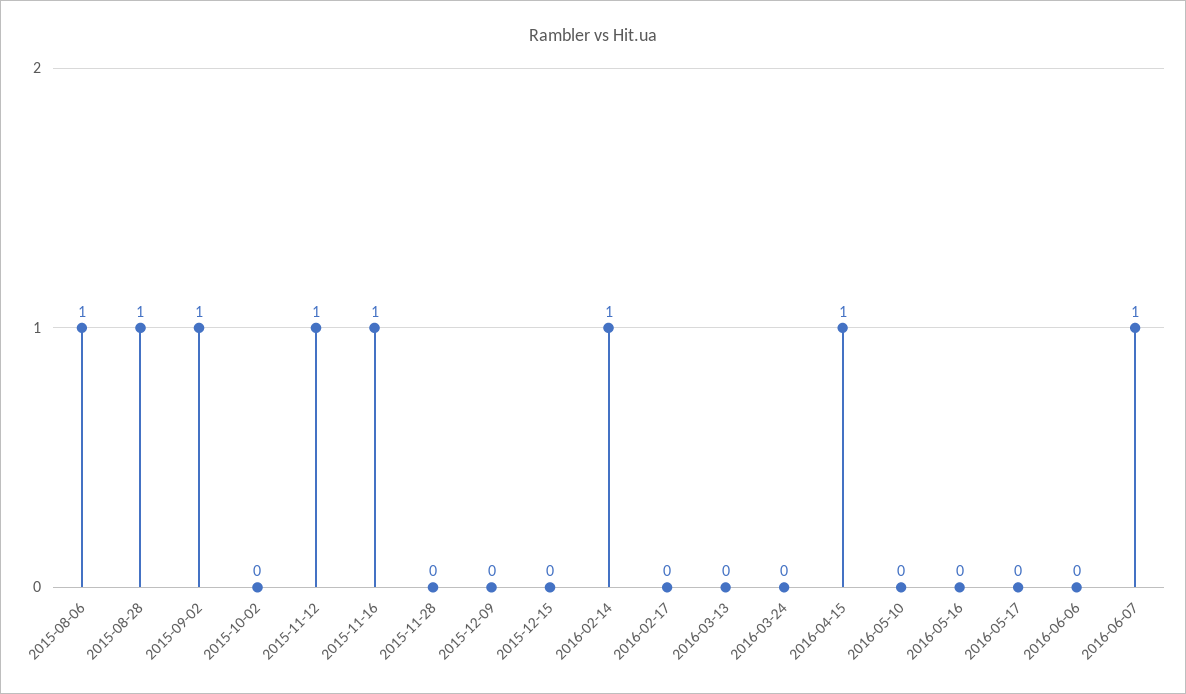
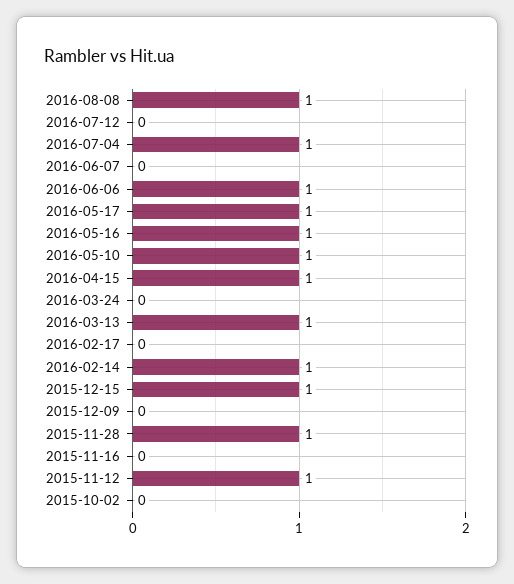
2015-08-06: 1 -> none
2015-08-28: 1 -> none
2015-09-02: 1 -> none
2015-11-16: 1 -> 0
2015-11-28: 0 -> 1
2015-12-15: 0 -> 1
2016-03-13: 0 -> 1
2016-05-10: 0 -> 1
2016-05-16: 0 -> 1
2016-05-17: 0 -> 1
2016-06-06: 0 -> 1
2016-06-07: 1 -> 0
2016-08-08: none -> 1
2016-07-12: none -> 0
2016-07-04: none -> 1

